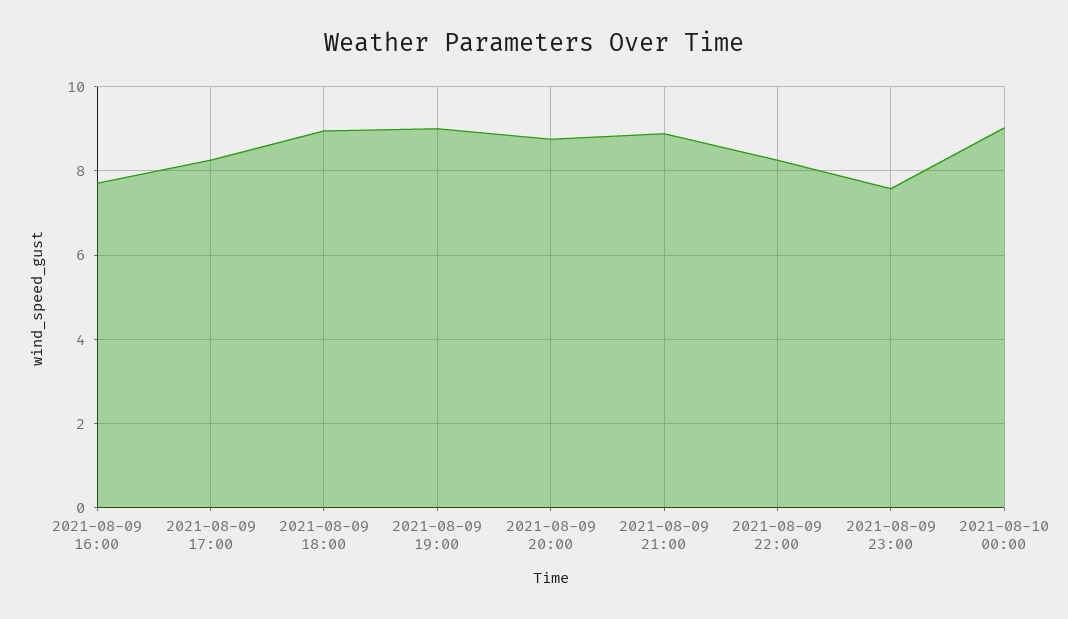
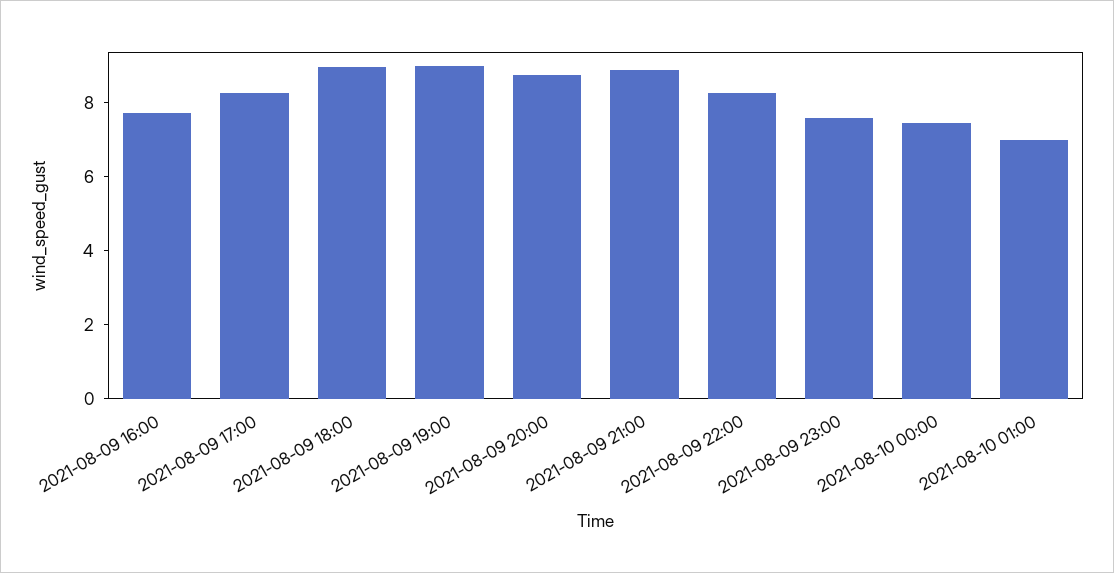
2021-08-10 00:00: 9 -> 7.5
2021-08-10 01:00: none -> 7

